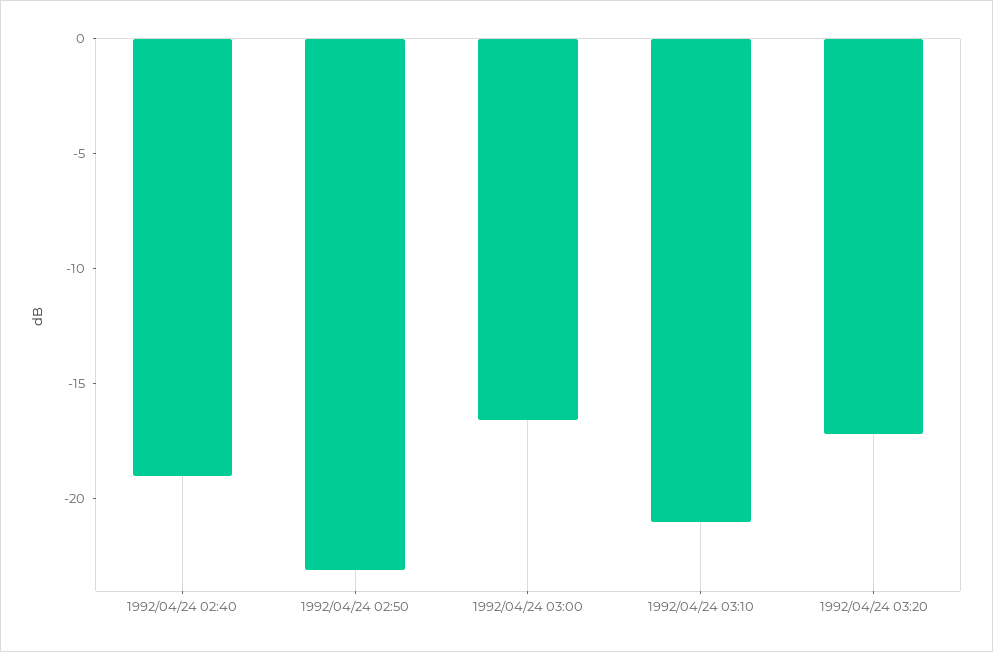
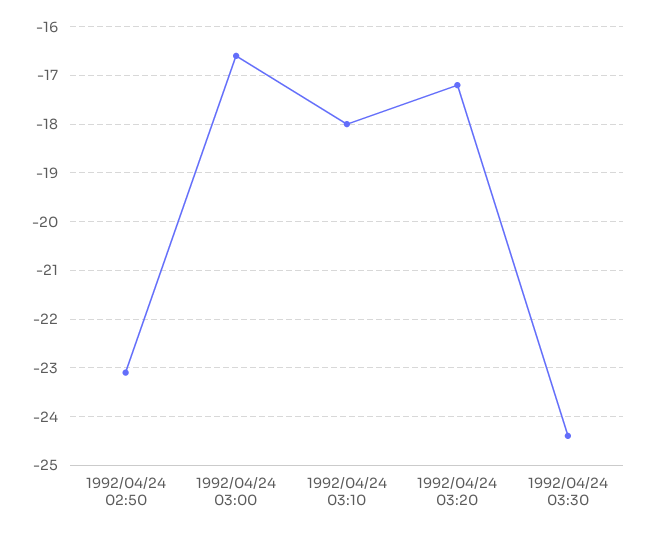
1992/04/24 02:40: -19 -> none
1992/04/24 03:10: -21 -> -18
1992/04/24 03:30: none -> -24.5

